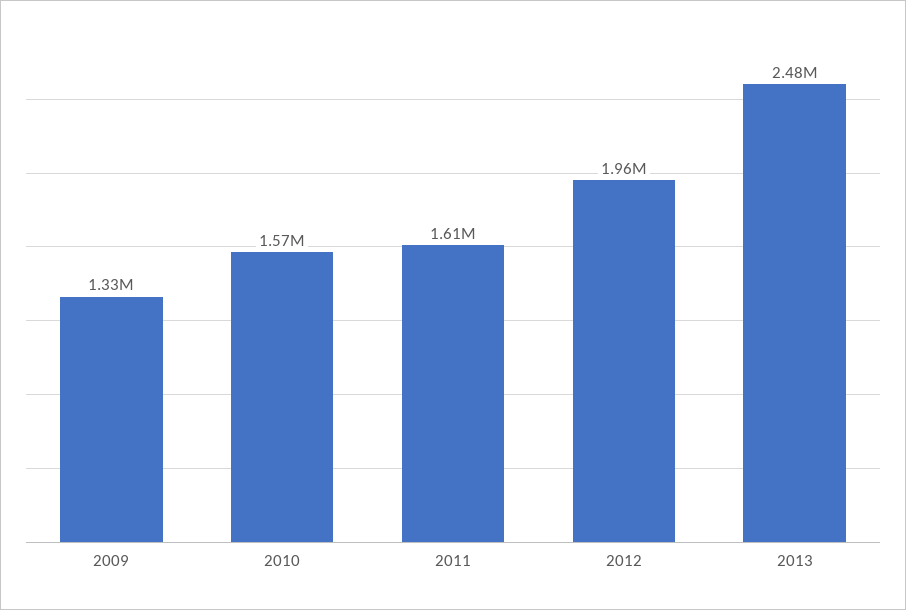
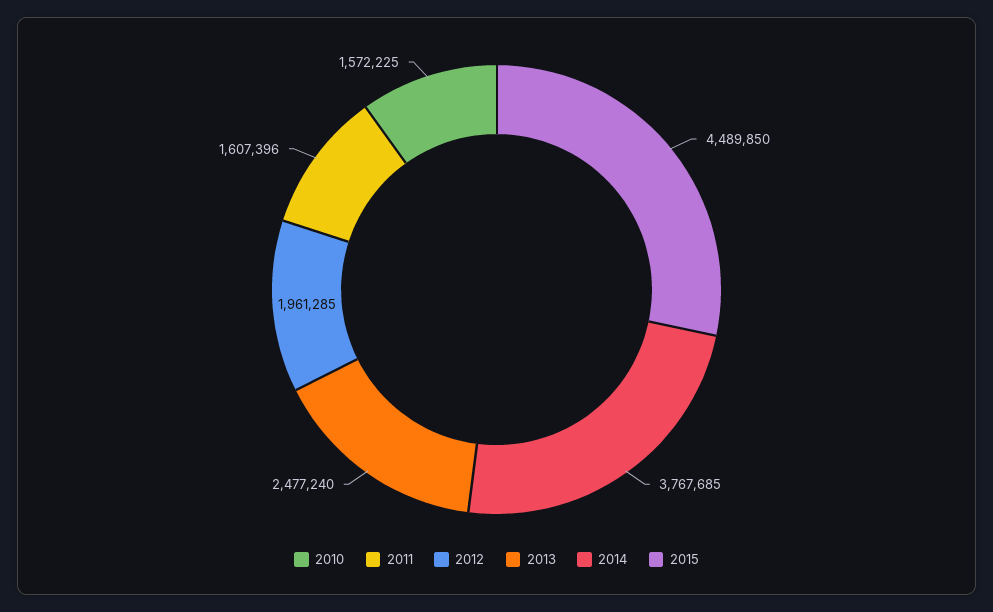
2009: 1330000 -> none
2014: none -> 3767685
2015: none -> 4489850

